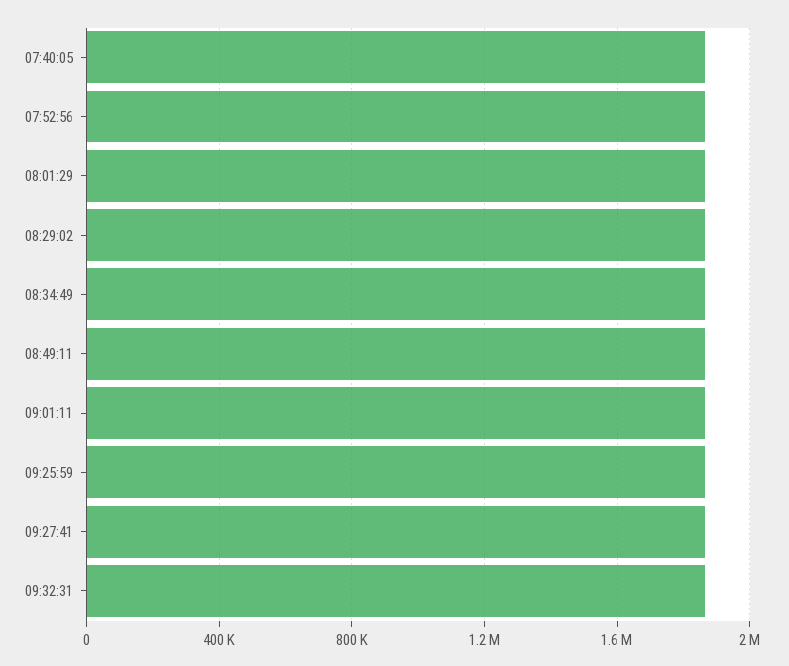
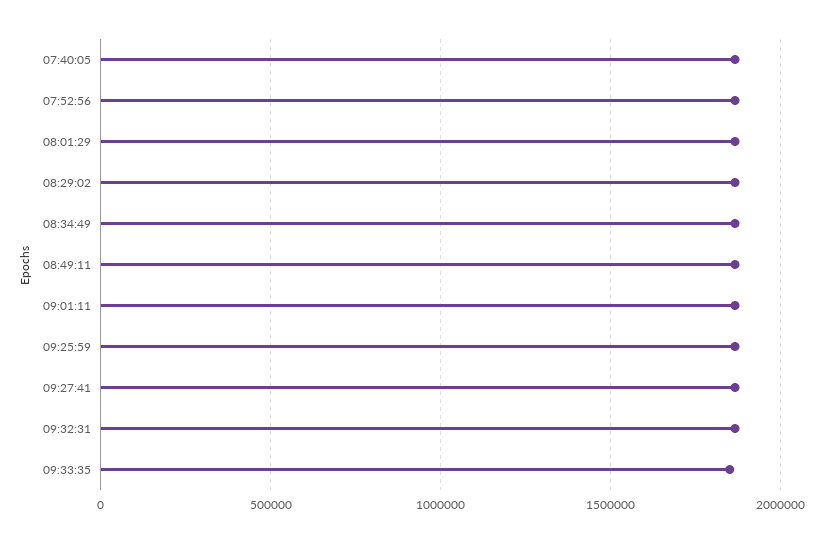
09:33:35: none -> 1850000

